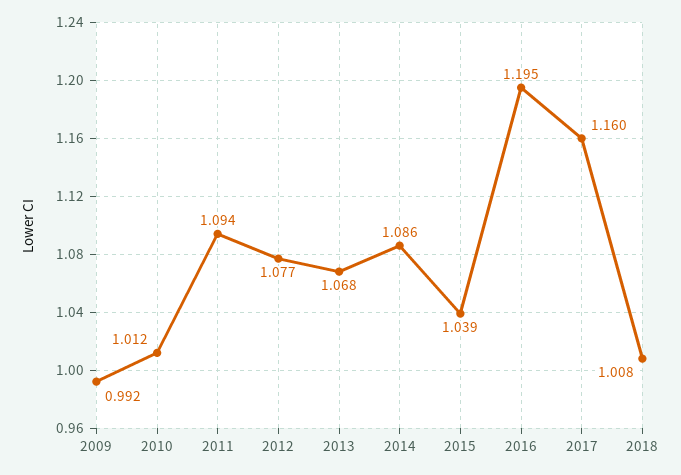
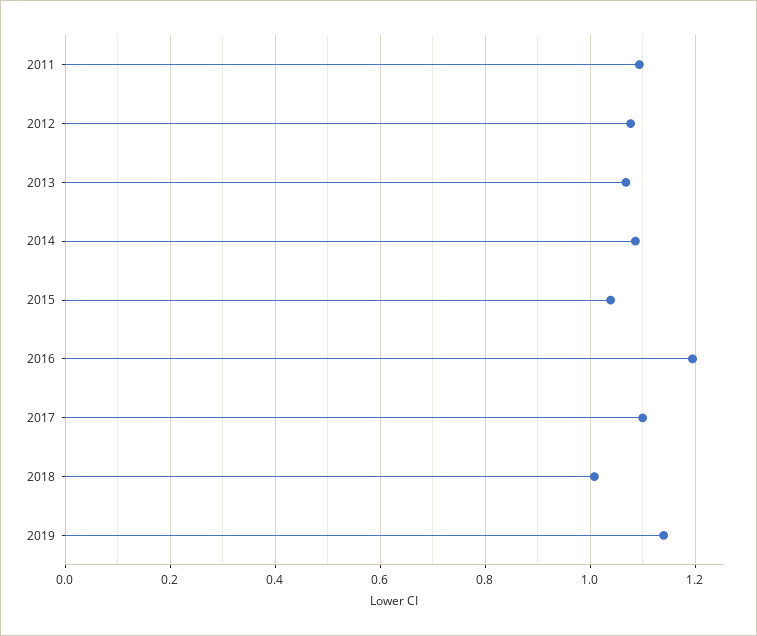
2009: 0.992 -> none
2010: 1.012 -> none
2017: 1.16 -> 1.1
2019: none -> 1.14

